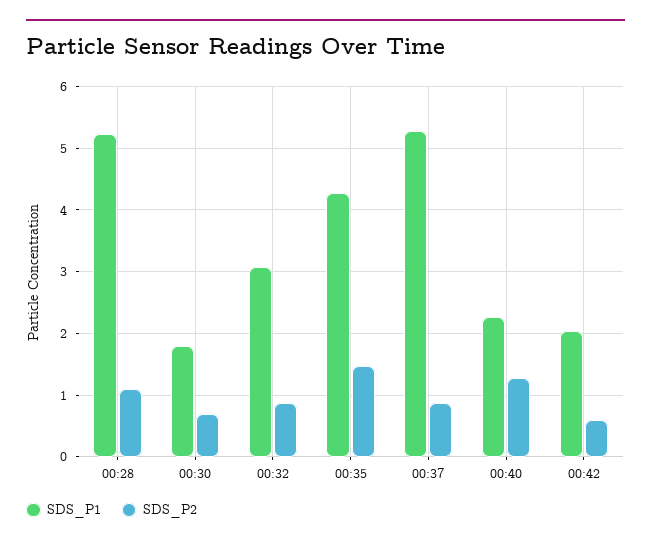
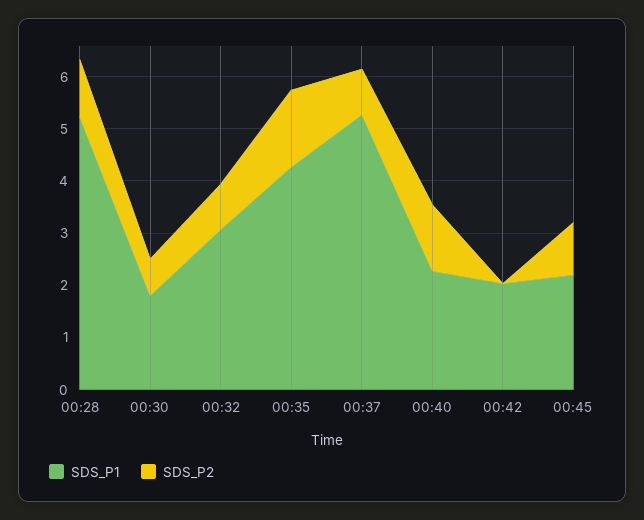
SDS_P2, 00:42: 0.6 -> 0
SDS_P1, 00:45: none -> 2.2
SDS_P2, 00:45: none -> 1

